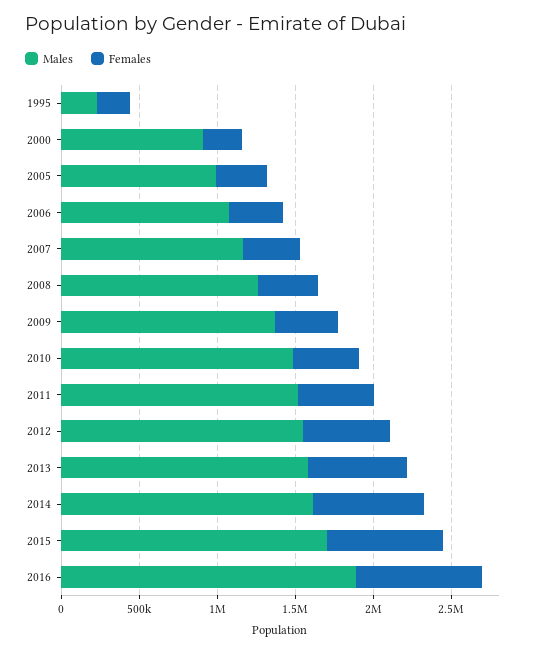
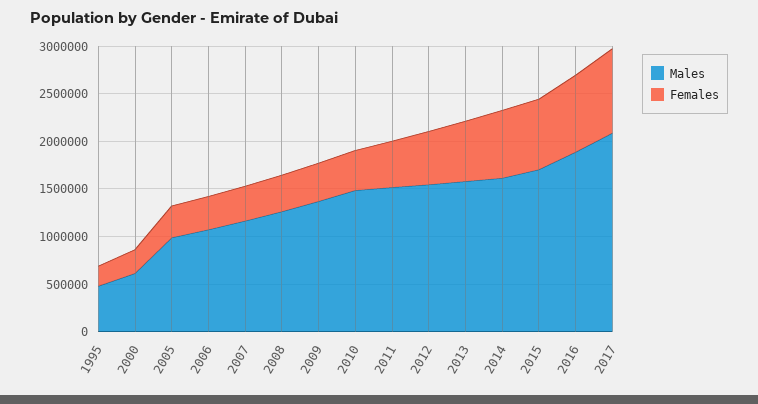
Males, 1995: 200000 -> 500000
Males, 2000: 900000 -> 600000
Males, 2017: none -> 2100000
Females, 2017: none -> 900000

